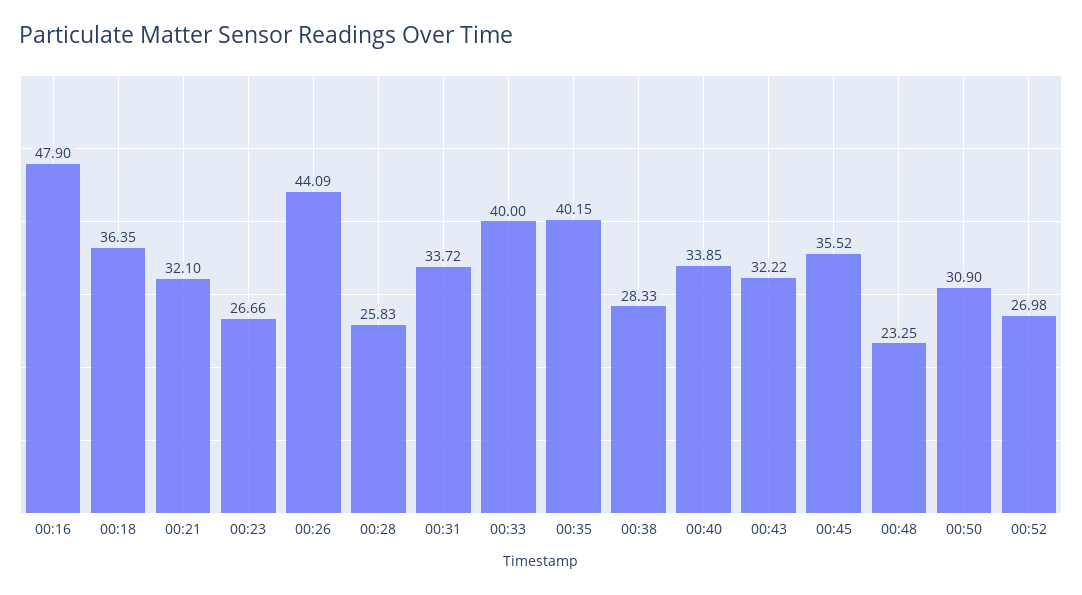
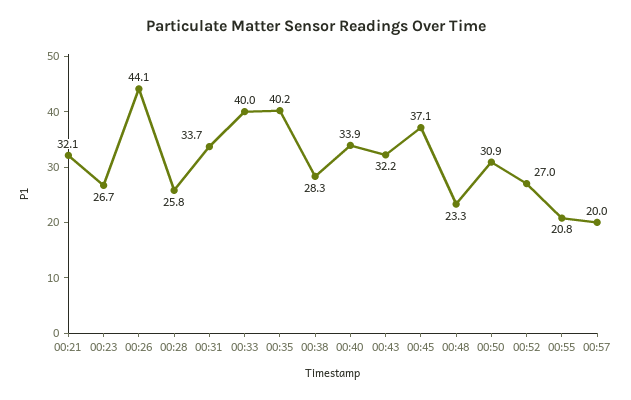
00:16: 47.9 -> none
00:18: 36.35 -> none
00:45: 35.52 -> 37.1
00:55: none -> 20.8
00:57: none -> 20

